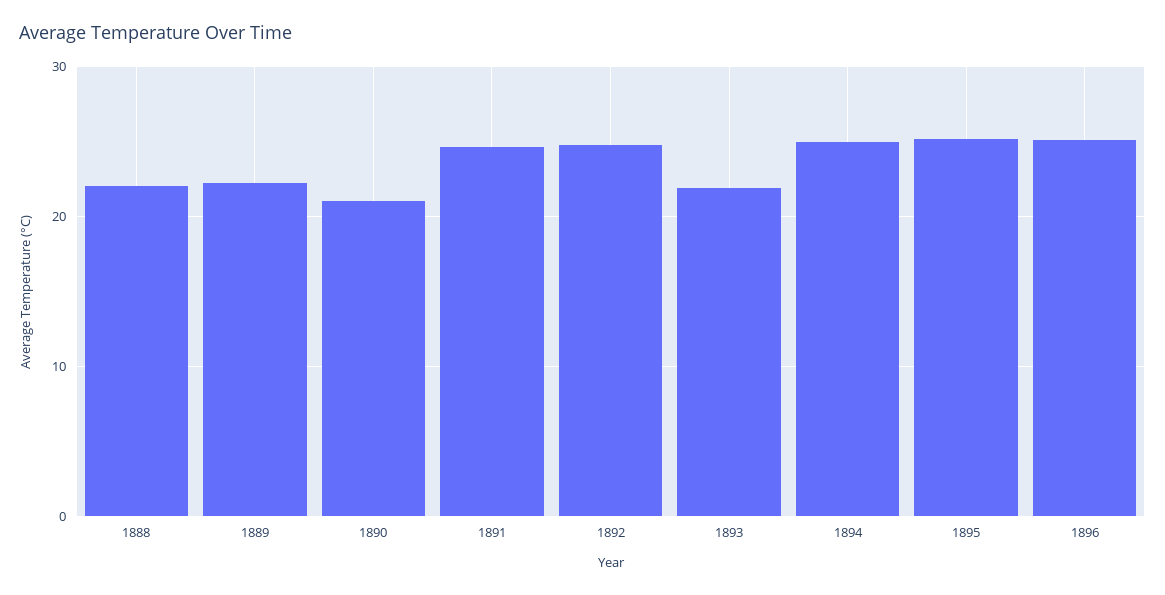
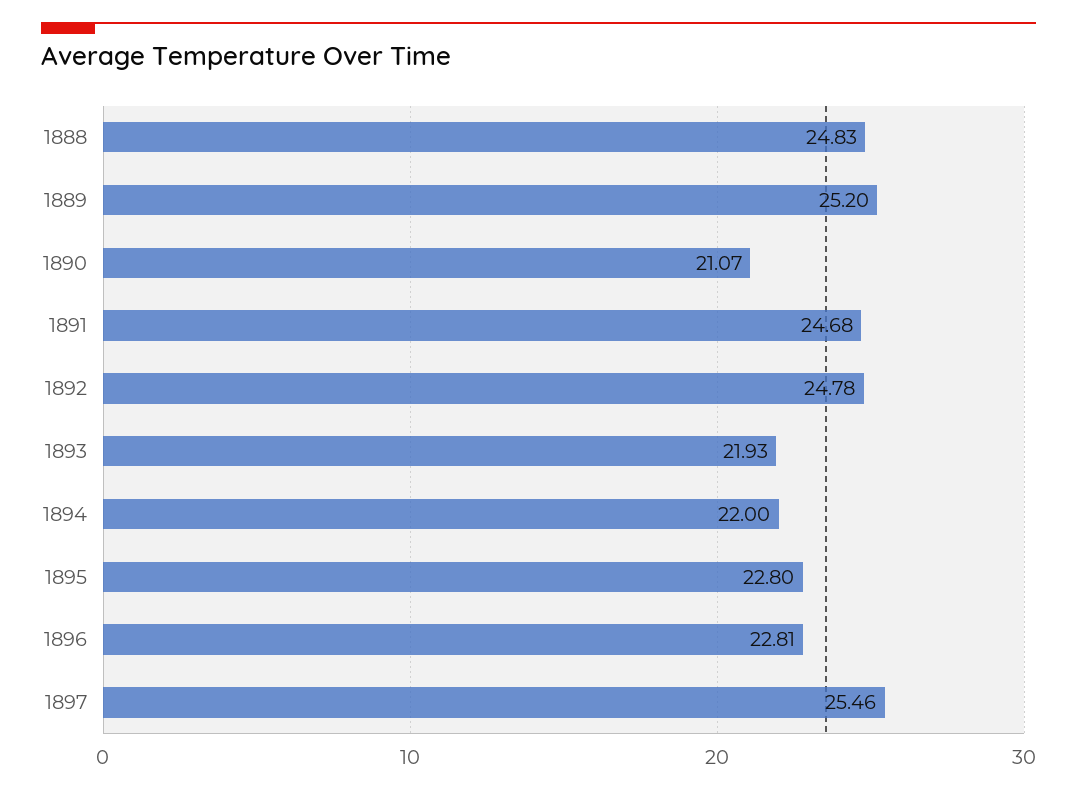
1888: 22 -> 24.83
1889: 22 -> 25.2
1894: 25 -> 22
1895: 25 -> 22.8
1896: 25 -> 22.81
1897: none -> 25.46

